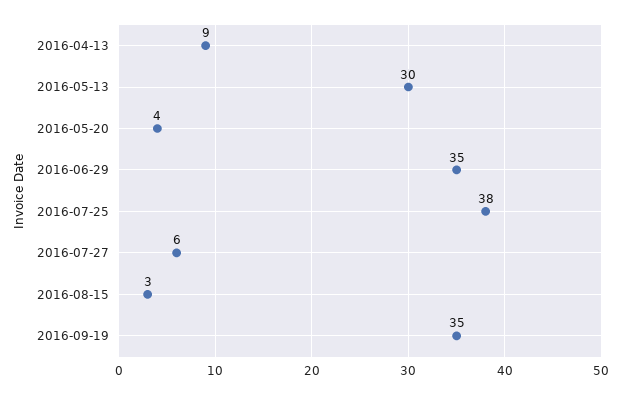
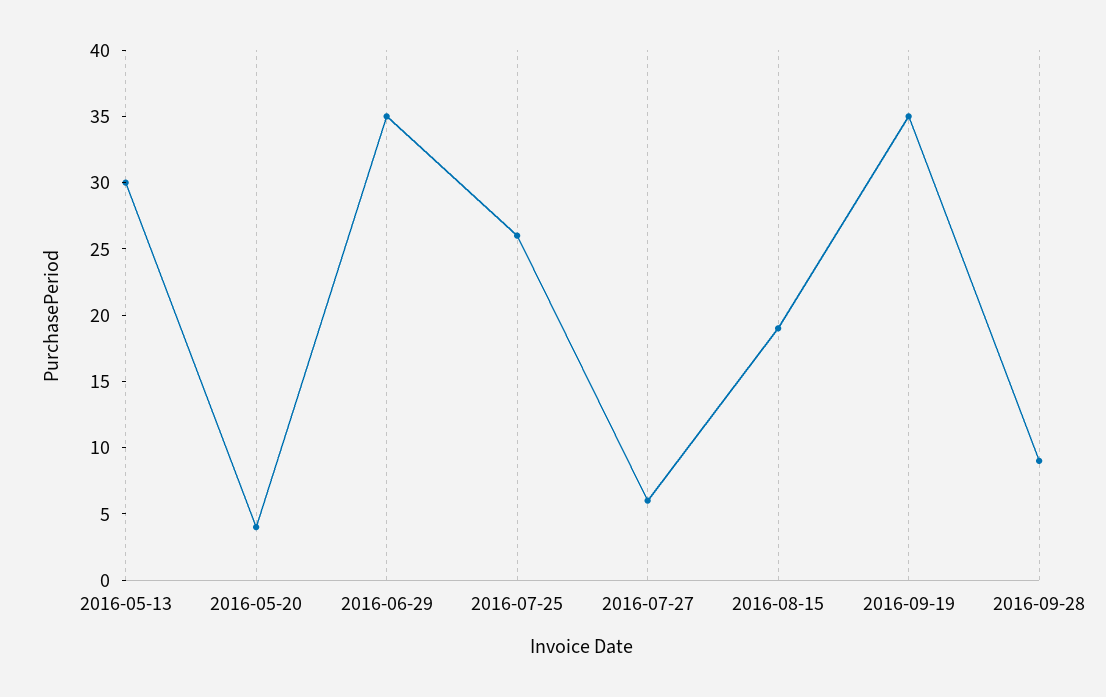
2016-04-13: 9 -> none
2016-07-25: 38 -> 26
2016-08-15: 3 -> 19
2016-09-28: none -> 9

